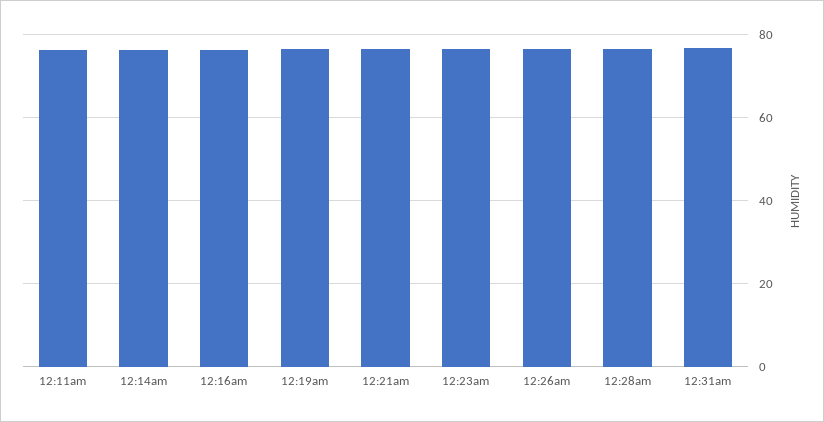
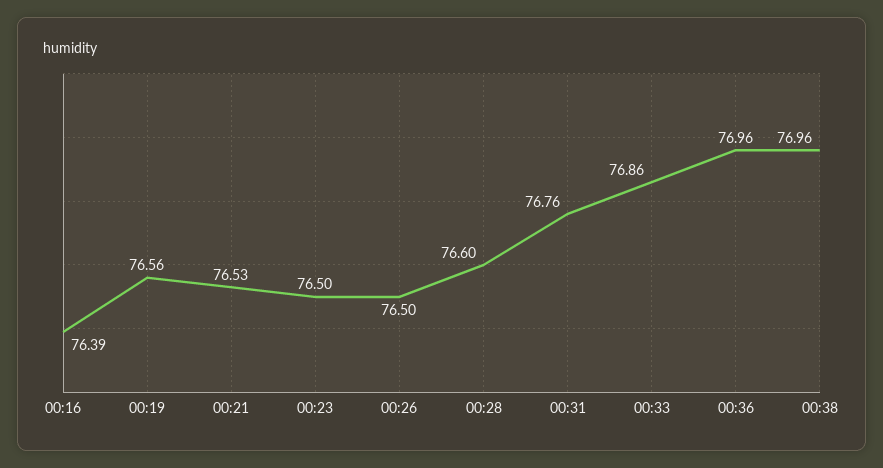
12:11am: 76 -> none
12:14am: 76 -> none
00:33: none -> 76.86
00:36: none -> 76.96
00:38: none -> 76.96

